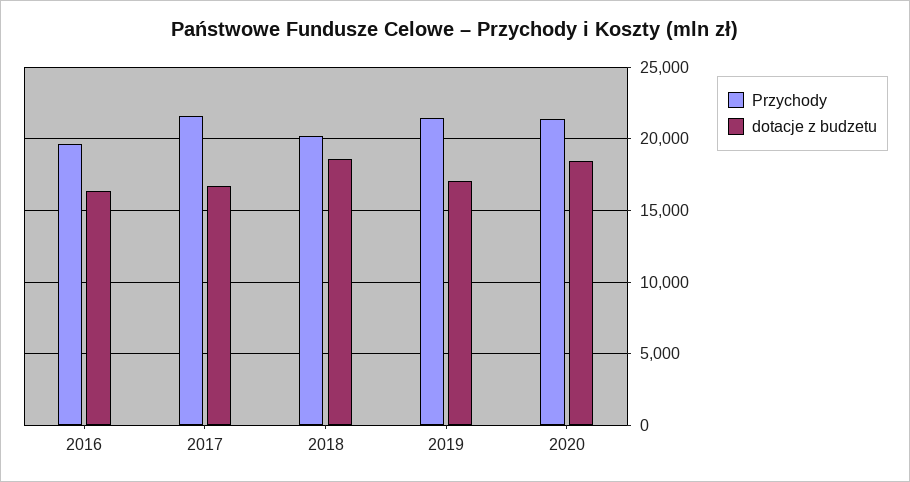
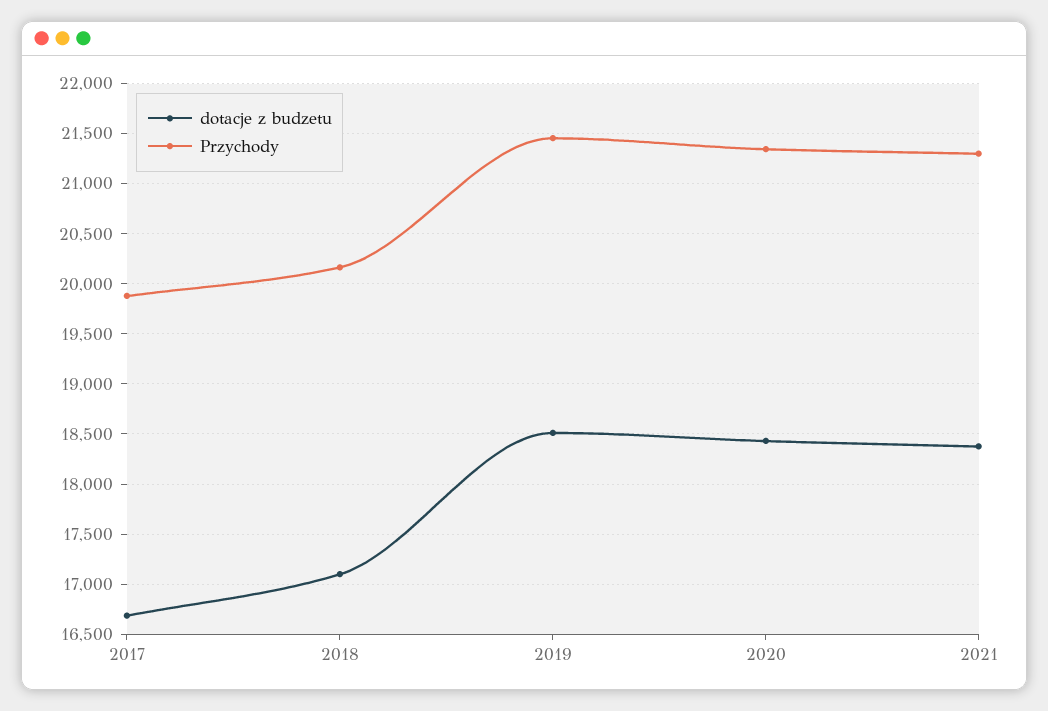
Przychody, 2016: 19500 -> none
dotacje z budzetu, 2016: 16500 -> none
Przychody, 2017: 21500 -> 19900
dotacje z budzetu, 2018: 18500 -> 17100
dotacje z budzetu, 2019: 17000 -> 18500
dotacje z budzetu, 2021: none -> 18400
Przychody, 2021: none -> 21300

